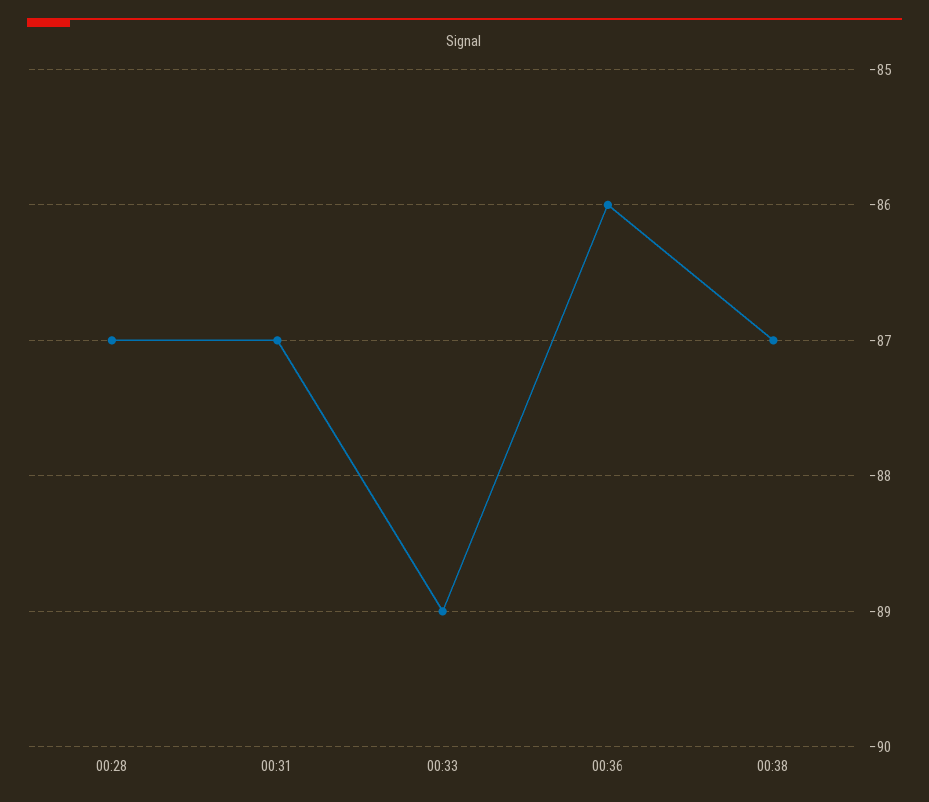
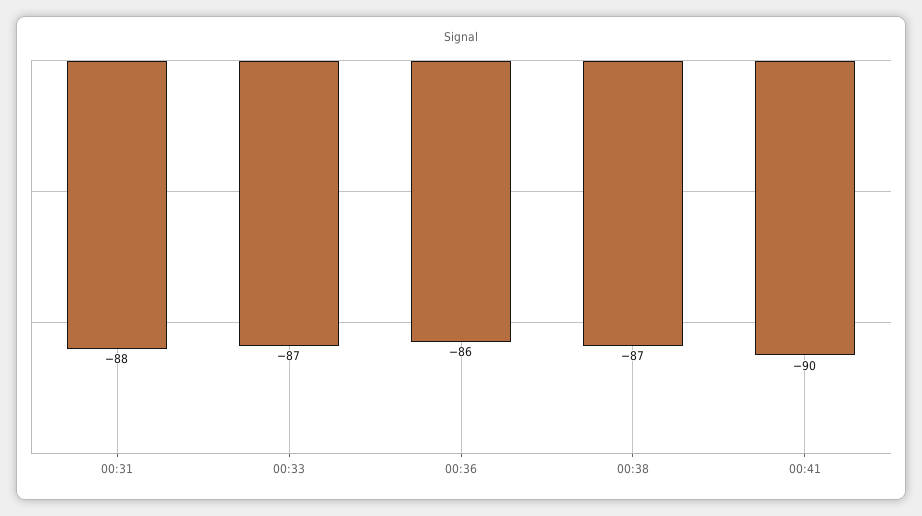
00:28: -87 -> none
00:31: -87 -> -88
00:33: -89 -> -87
00:41: none -> -90

